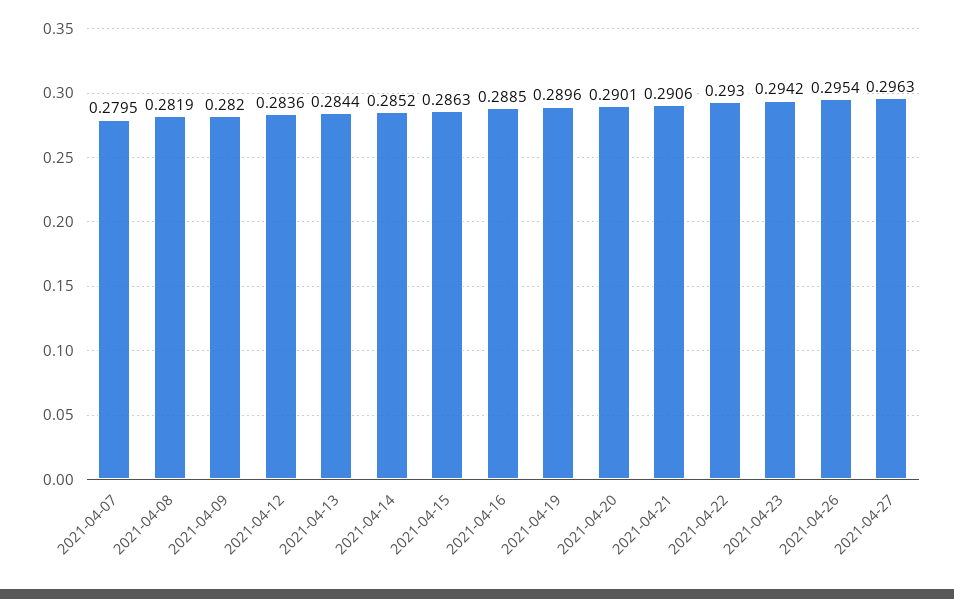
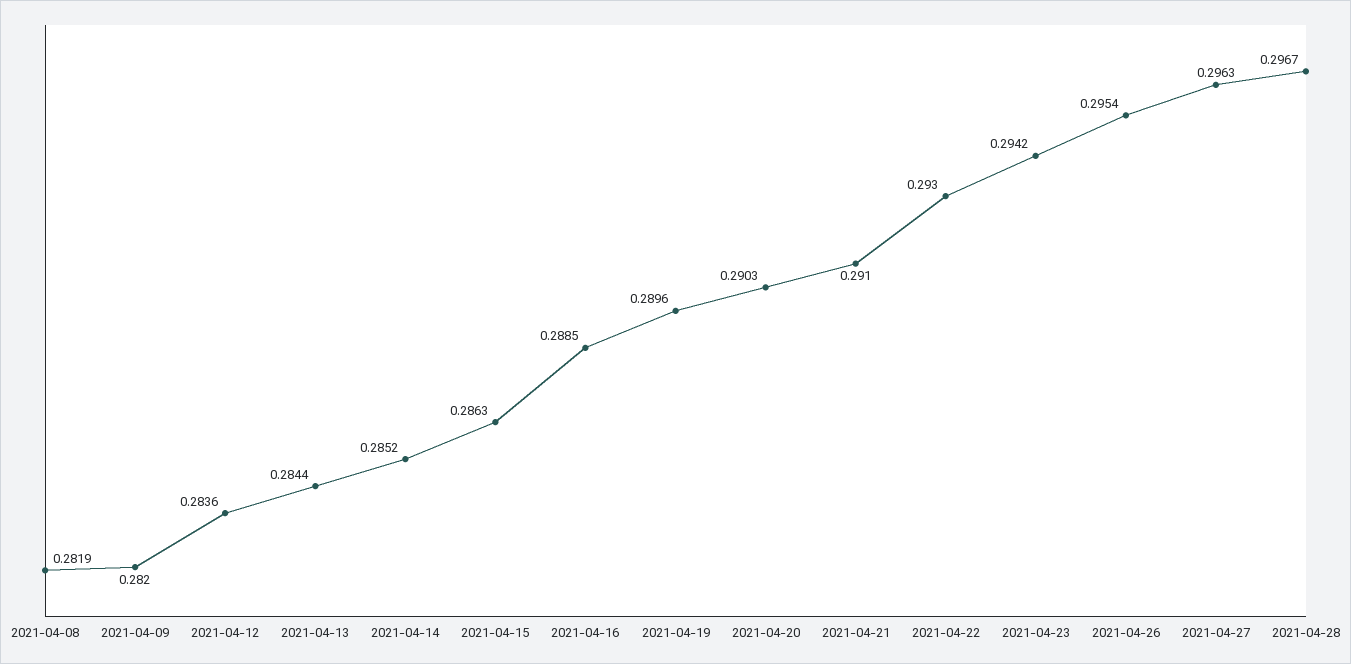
2021-04-07: 0.2795 -> none
2021-04-20: 0.2901 -> 0.2903
2021-04-21: 0.2906 -> 0.291
2021-04-28: none -> 0.2967

